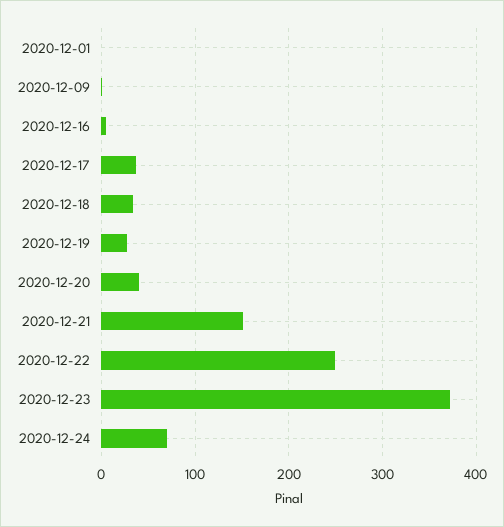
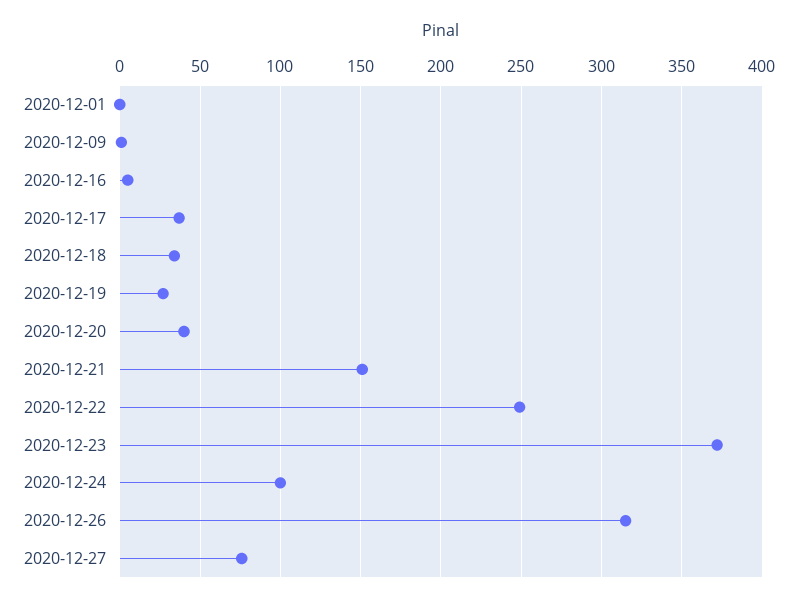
2020-12-24: 70 -> 100
2020-12-26: none -> 315
2020-12-27: none -> 75

